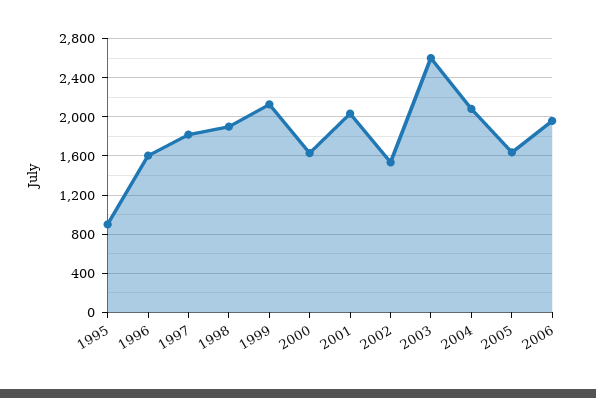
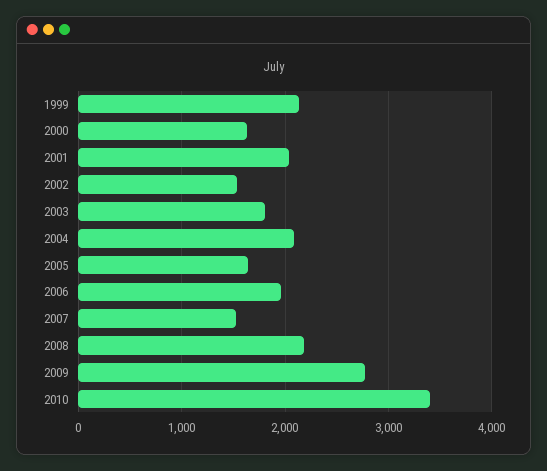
1995: 900 -> none
1996: 1600 -> none
1997: 1800 -> none
1998: 1900 -> none
2003: 2600 -> 1800
2007: none -> 1500
2008: none -> 2200
2009: none -> 2800
2010: none -> 3400

